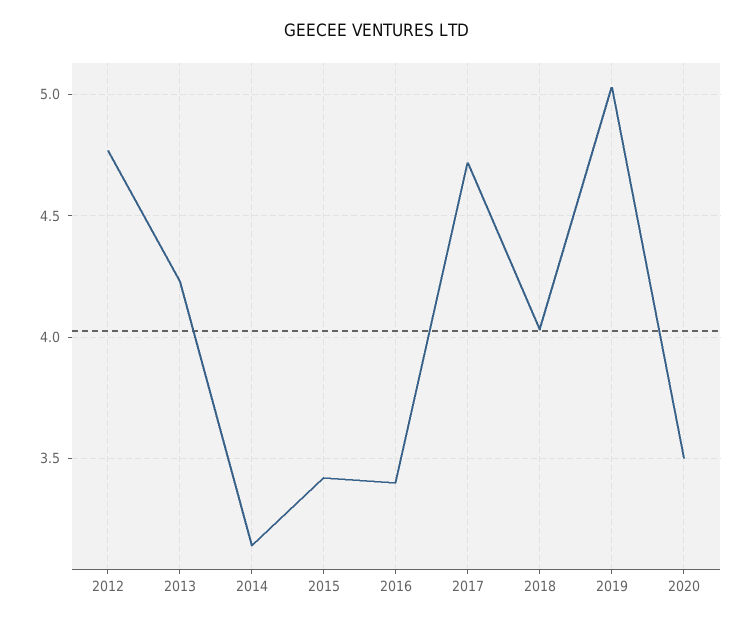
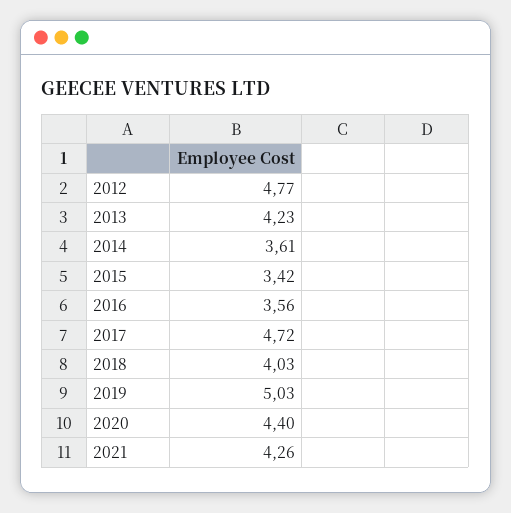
2014: 3.15 -> 3.61
2016: 3.4 -> 3.56
2020: 3.5 -> 4.4
2021: none -> 4.26

